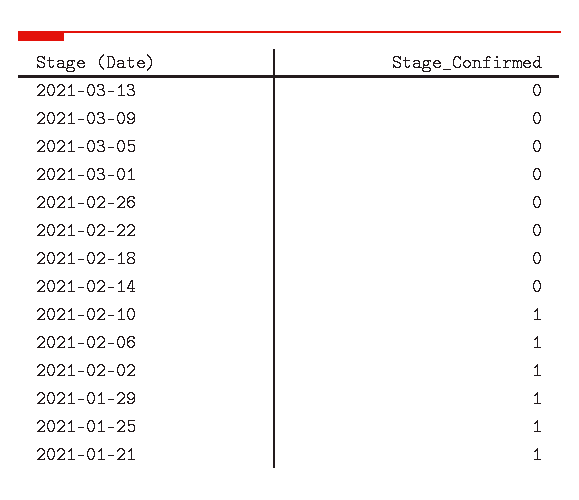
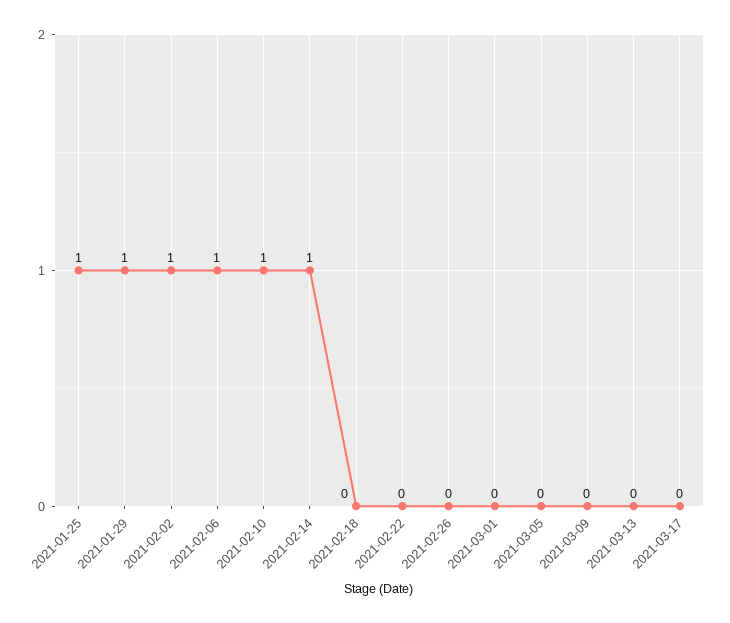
2021-02-14: 0 -> 1
2021-01-21: 1 -> none
2021-03-17: none -> 0

